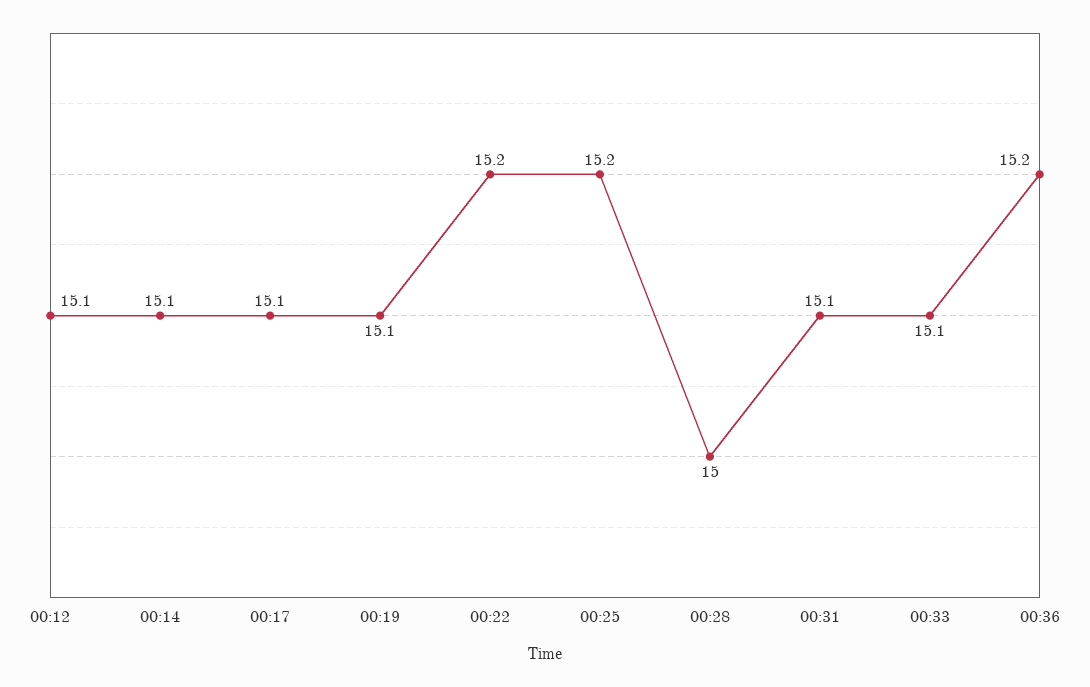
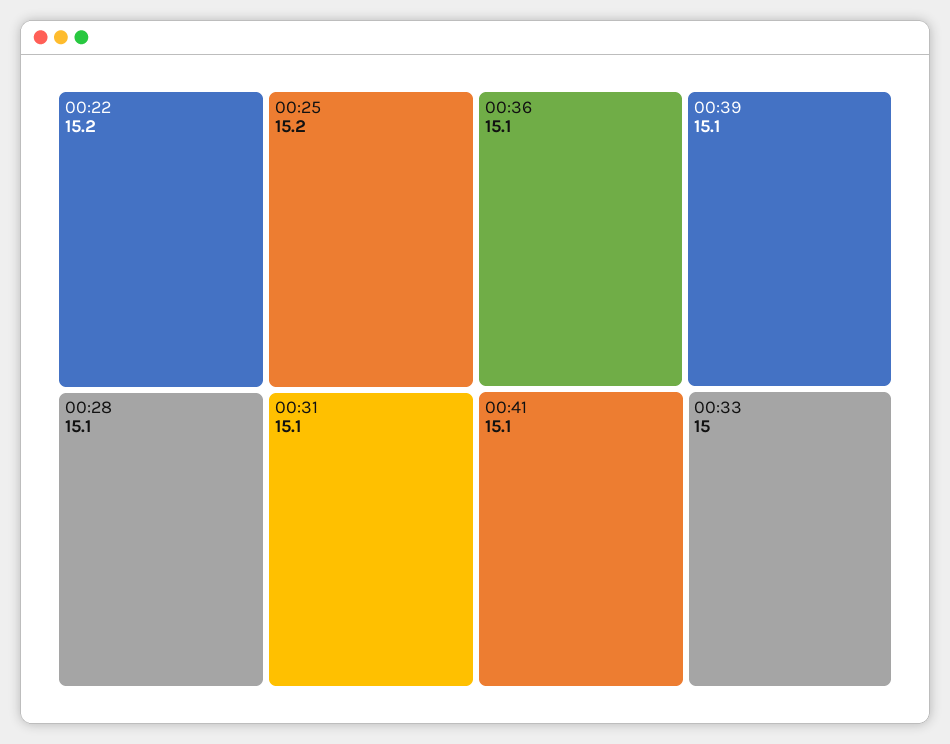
00:12: 15.1 -> none
00:14: 15.1 -> none
00:17: 15.1 -> none
00:19: 15.1 -> none
00:28: 15 -> 15.1
00:33: 15.1 -> 15
00:36: 15.2 -> 15.1
00:39: none -> 15.1
00:41: none -> 15.1

